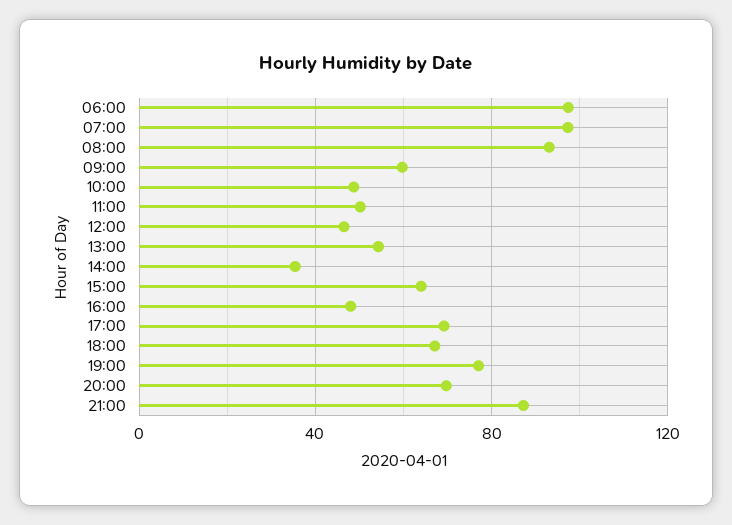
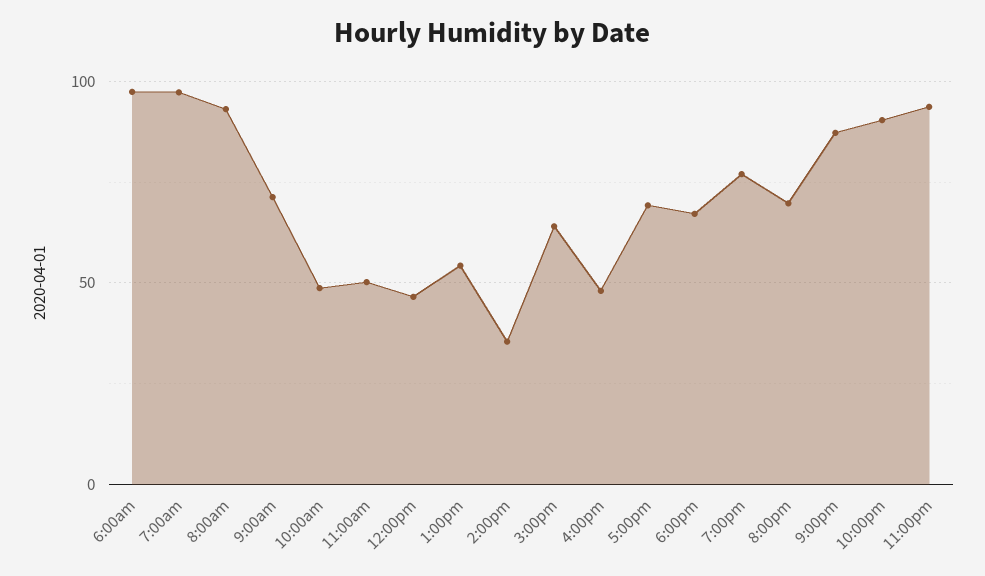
09:00: 60 -> 70
10:00pm: none -> 90
11:00pm: none -> 95

